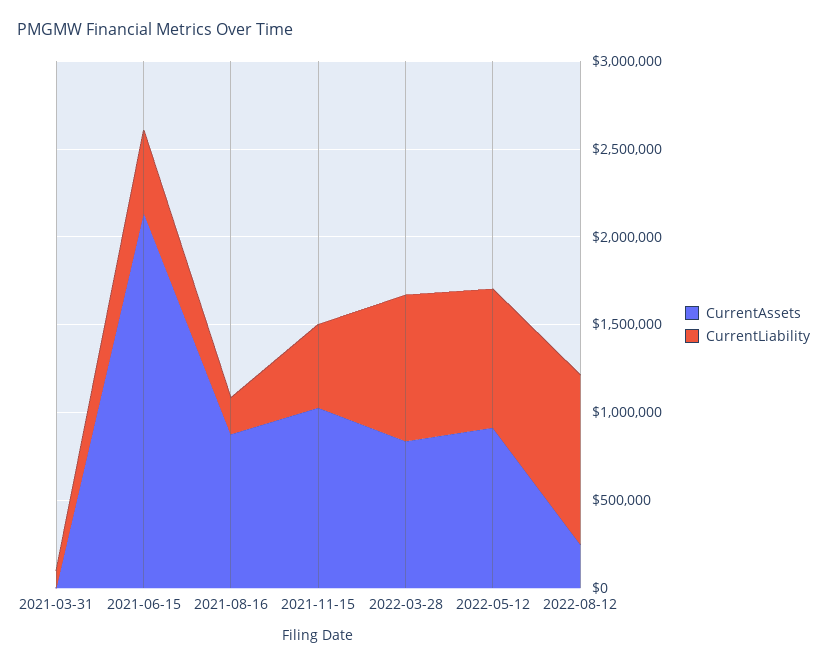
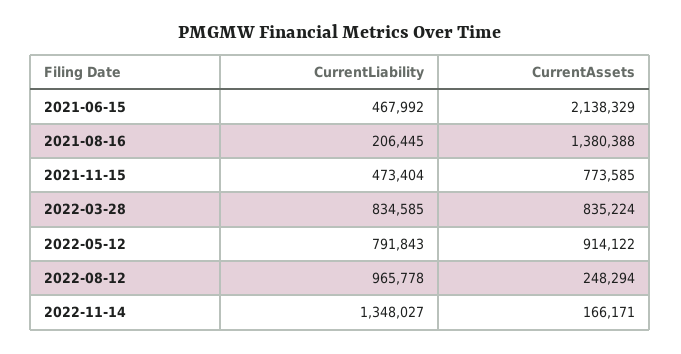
CurrentAssets, 2021-03-31: 0 -> none
CurrentLiability, 2021-03-31: 100000 -> none
CurrentAssets, 2021-08-16: 900000 -> 1380388
CurrentAssets, 2021-11-15: 1000000 -> 773585
CurrentLiability, 2022-11-14: none -> 1348027
CurrentAssets, 2022-11-14: none -> 166171

